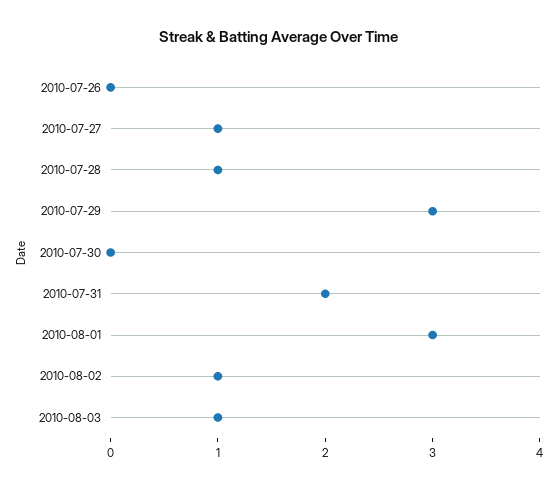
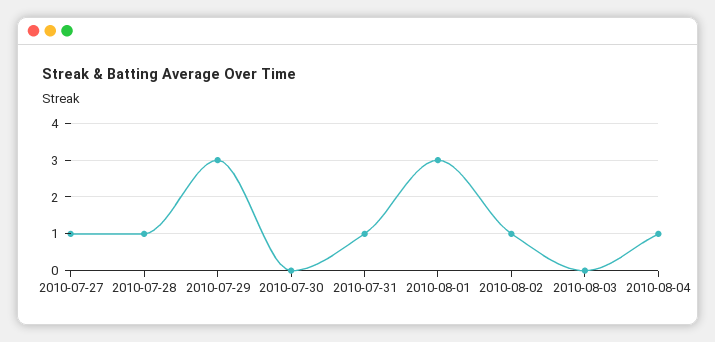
2010-07-26: 0 -> none
2010-07-31: 2 -> 1
2010-08-03: 1 -> 0
2010-08-04: none -> 1

